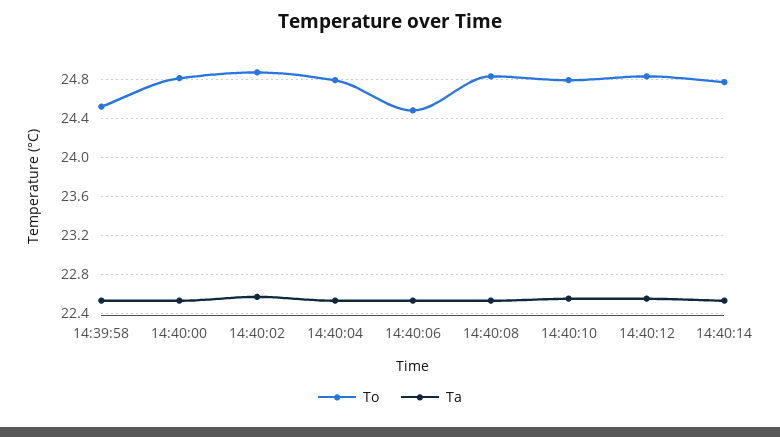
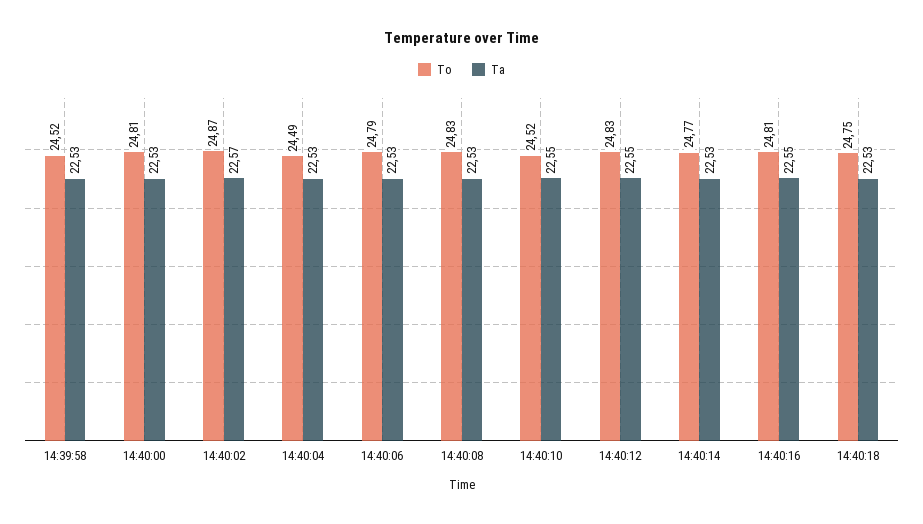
To, 14:40:04: 24.8 -> 24.49
To, 14:40:06: 24.5 -> 24.79
To, 14:40:10: 24.8 -> 24.52
To, 14:40:16: none -> 24.81
Ta, 14:40:16: none -> 22.55
To, 14:40:18: none -> 24.75
Ta, 14:40:18: none -> 22.53

